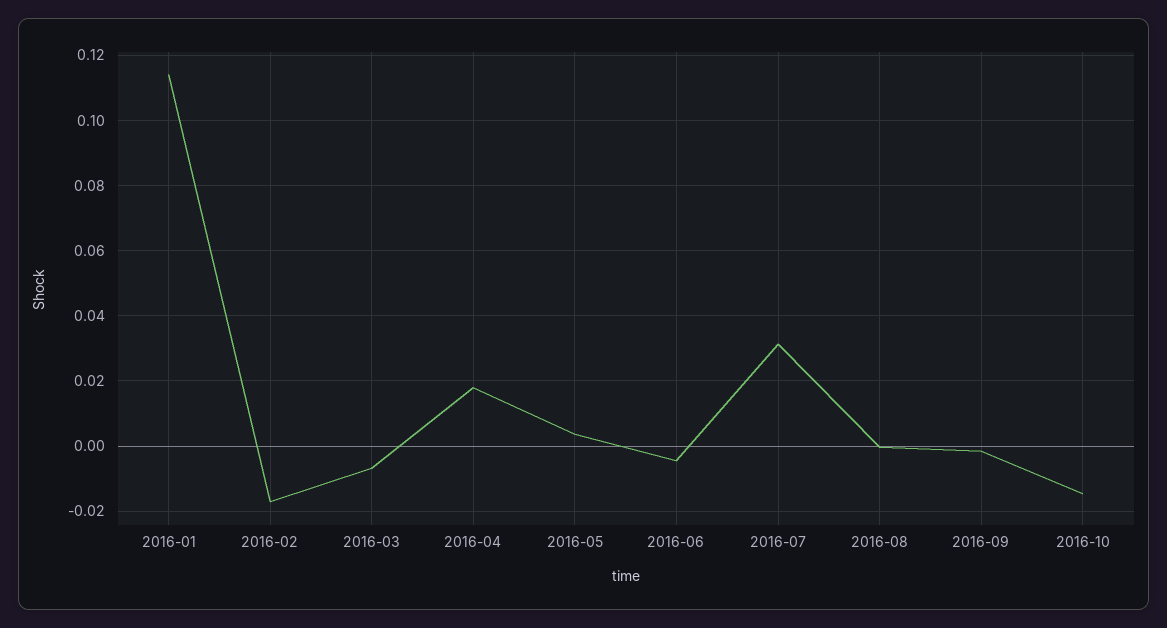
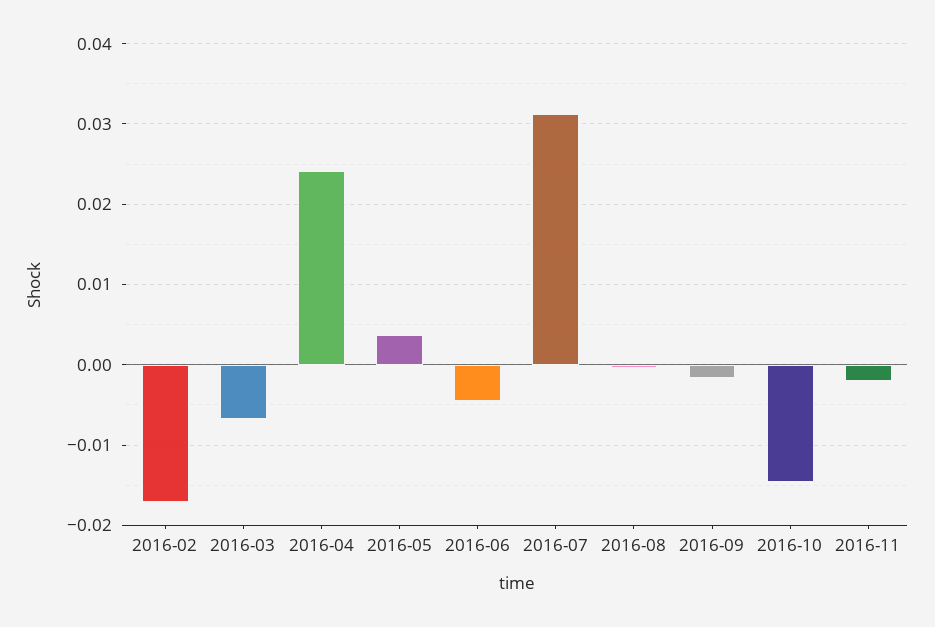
2016-01: 0.114 -> none
2016-04: 0.018 -> 0.024
2016-11: none -> -0.002

